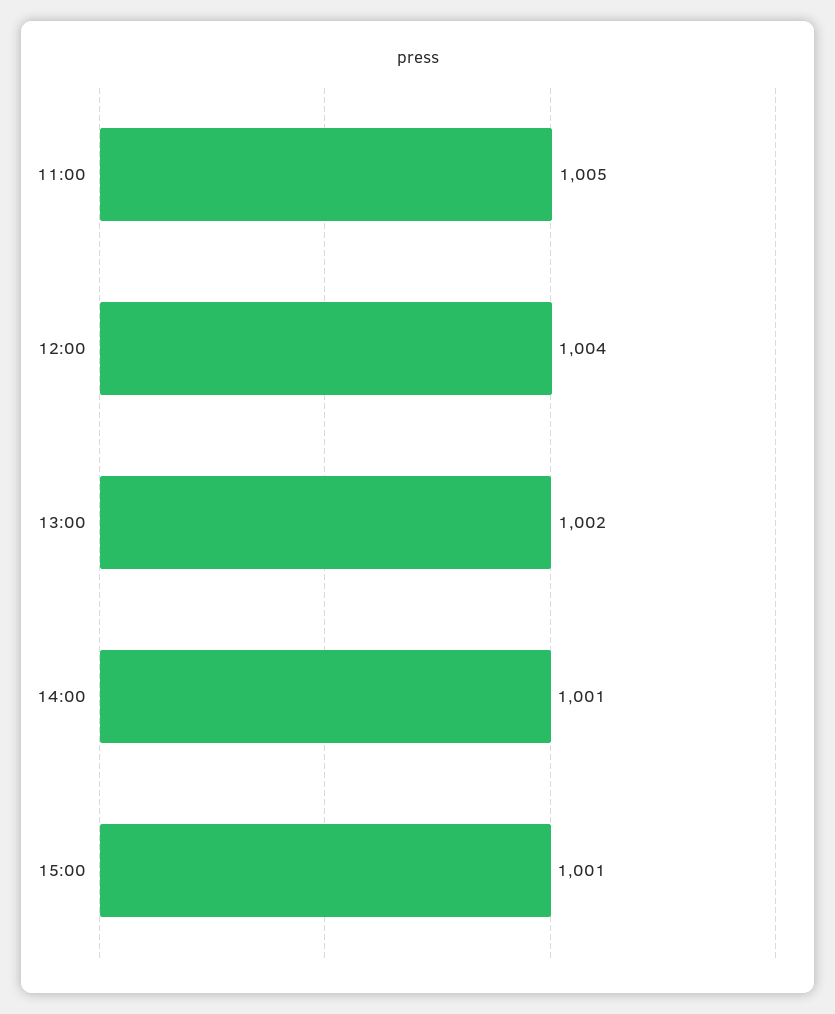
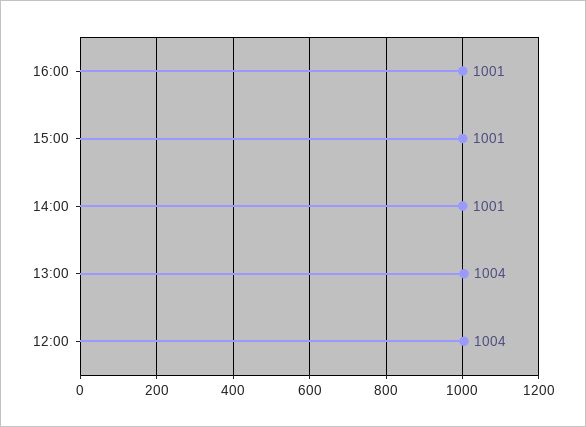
11:00: 1005 -> none
13:00: 1002 -> 1004
16:00: none -> 1001

